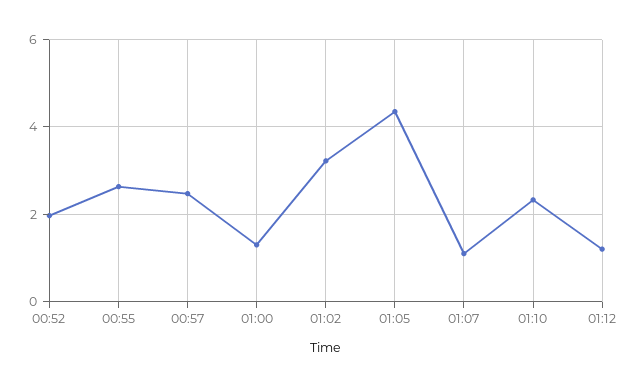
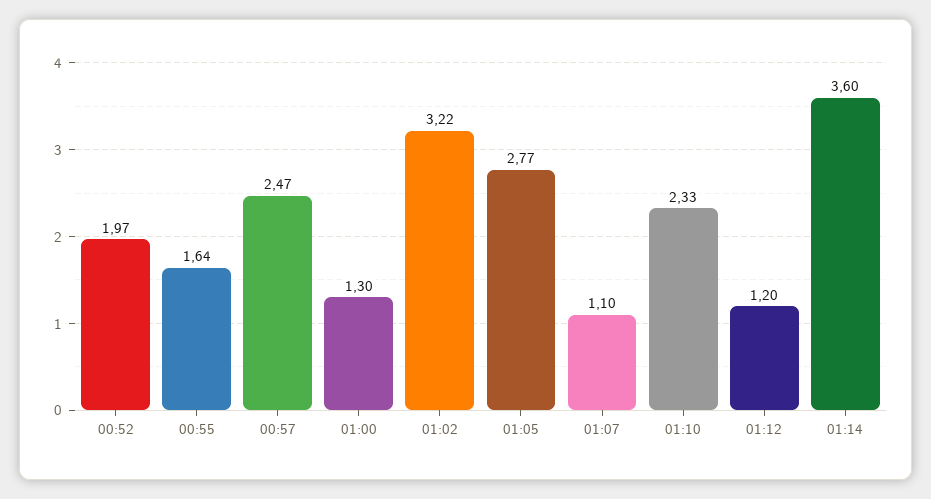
00:55: 2.6 -> 1.64
01:05: 4.4 -> 2.77
01:14: none -> 3.6

